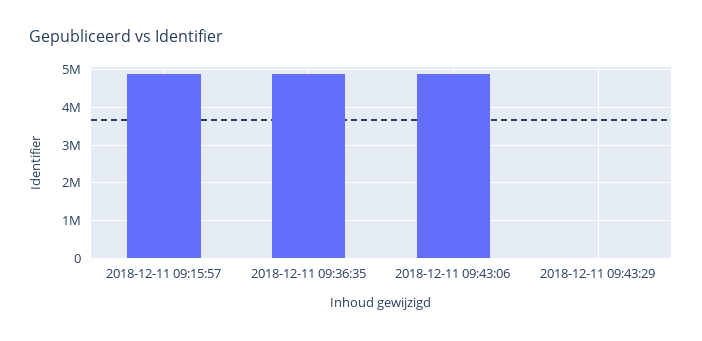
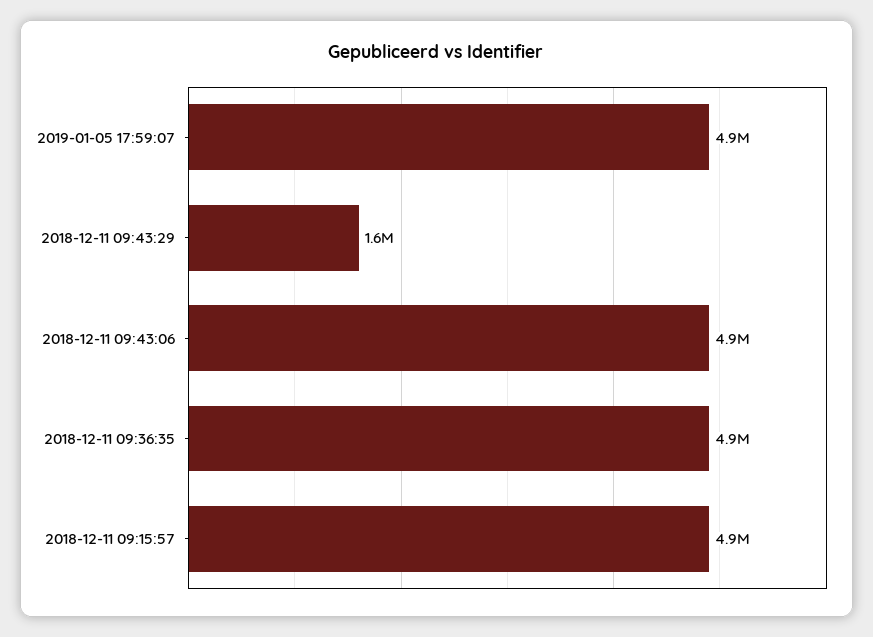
2018-12-11 09:43:29: 0 -> 1600000
2019-01-05 17:59:07: none -> 4900000

